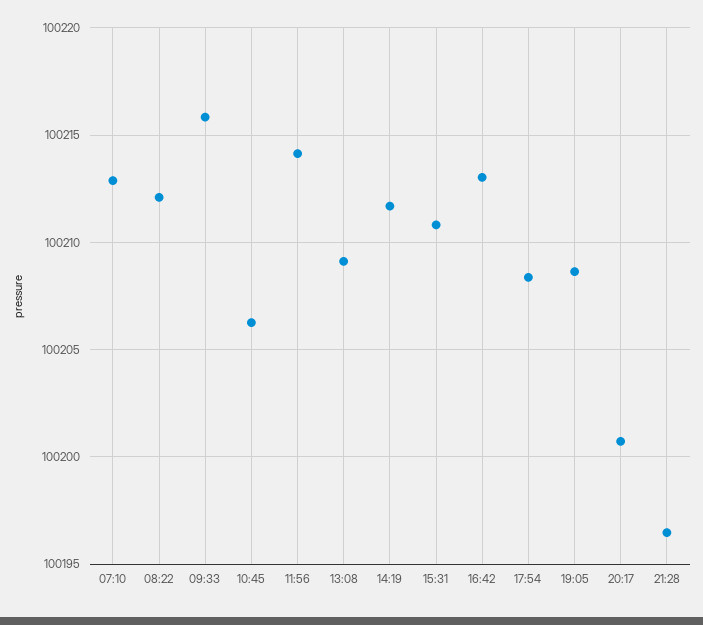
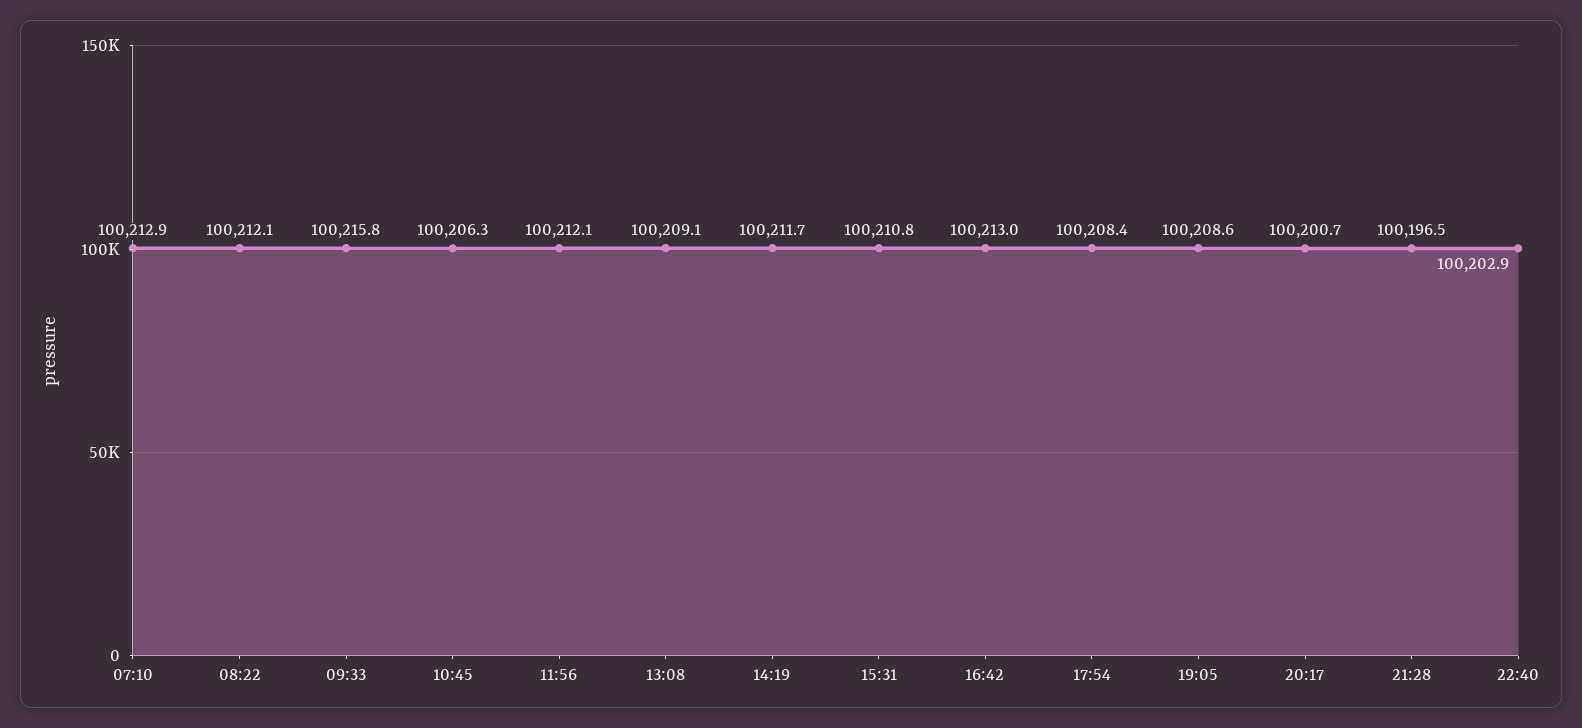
11:56: 100214 -> 100212.1
22:40: none -> 100202.9

